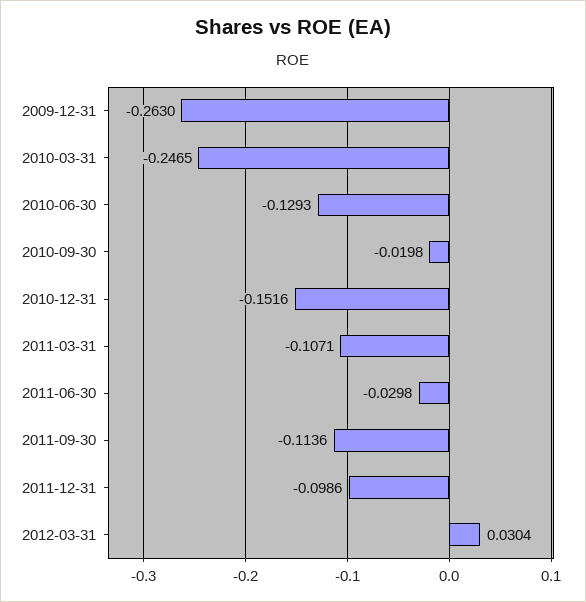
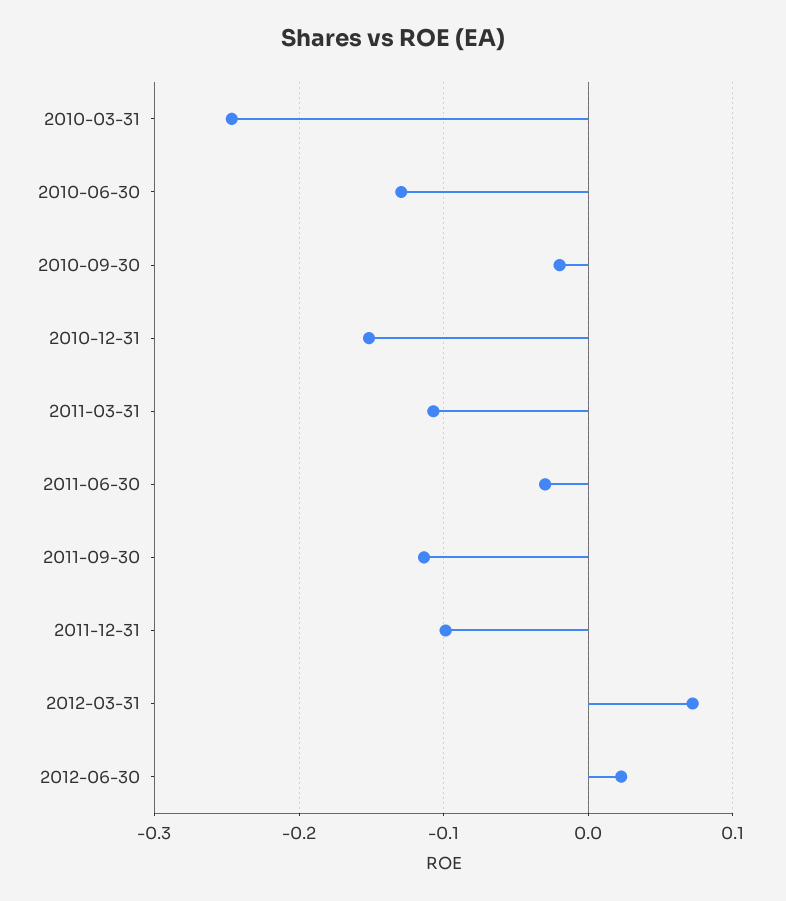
2009-12-31: -0.263 -> none
2012-03-31: 0.0304 -> 0.07
2012-06-30: none -> 0.02

